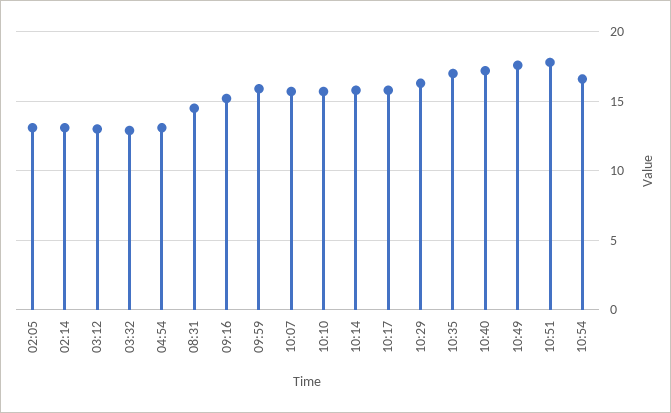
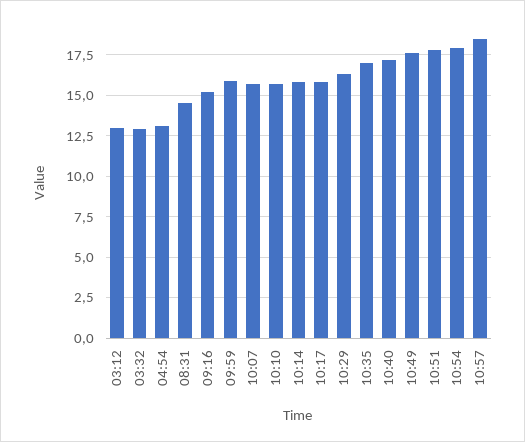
02:05: 13 -> none
02:14: 13 -> none
10:54: 16.5 -> 18
10:57: none -> 18.5

